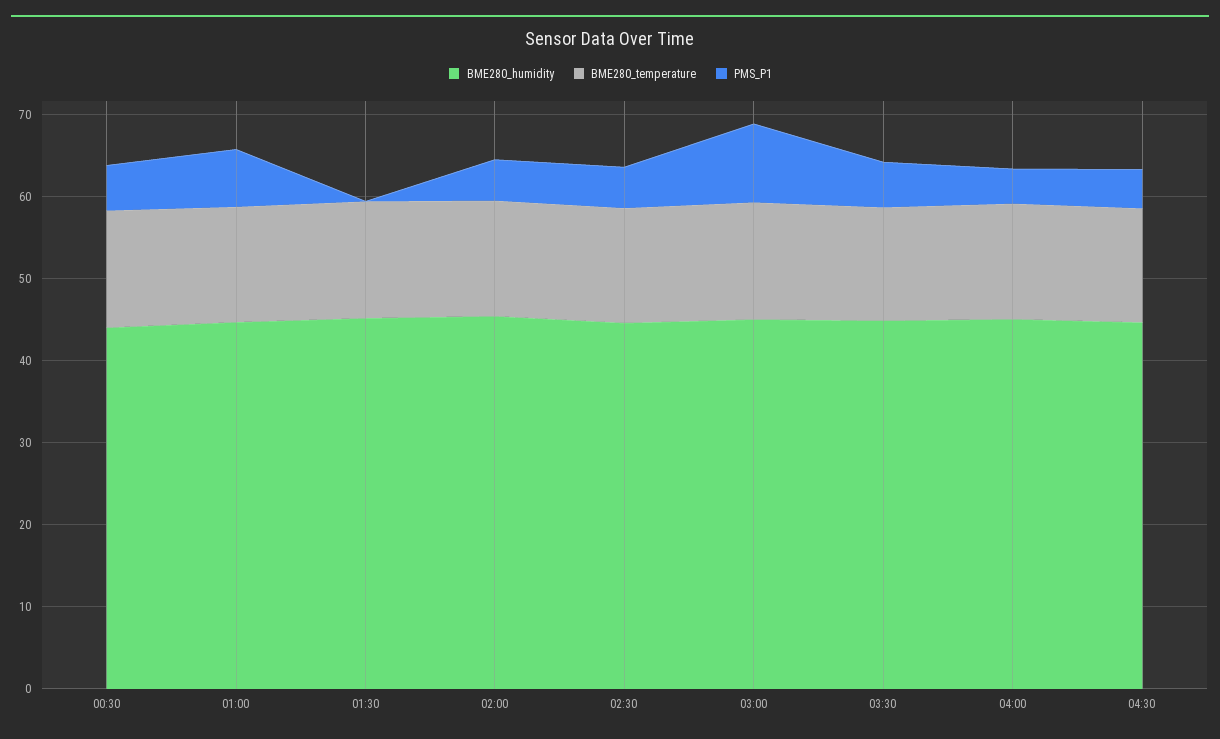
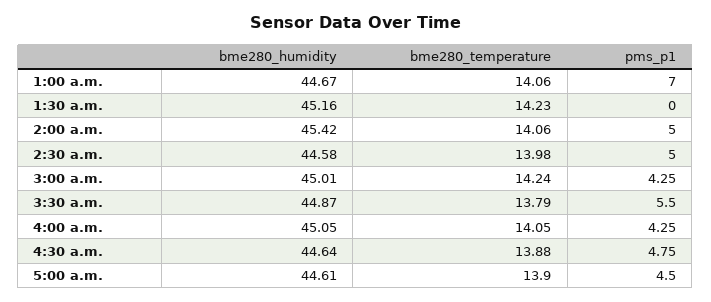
BME280_humidity, 00:30: 44 -> none
BME280_temperature, 00:30: 14 -> none
PMS_P1, 00:30: 6 -> none
PMS_P1, 03:00: 10 -> 4.25
BME280_humidity, 5:00 a.m.: none -> 44.61
BME280_temperature, 5:00 a.m.: none -> 13.9
PMS_P1, 5:00 a.m.: none -> 4.5

